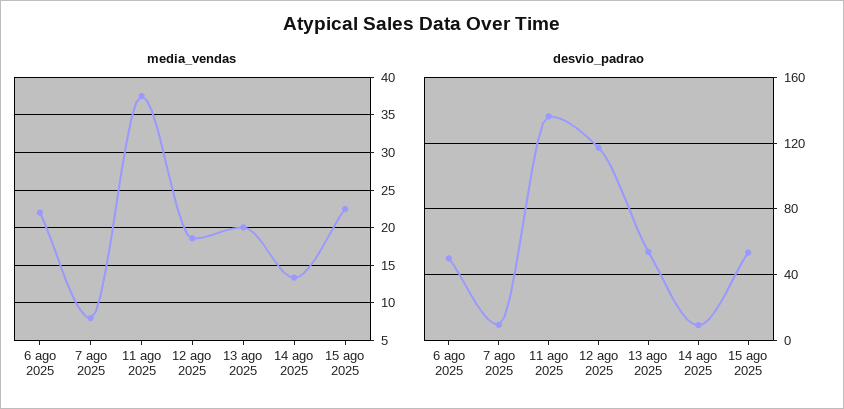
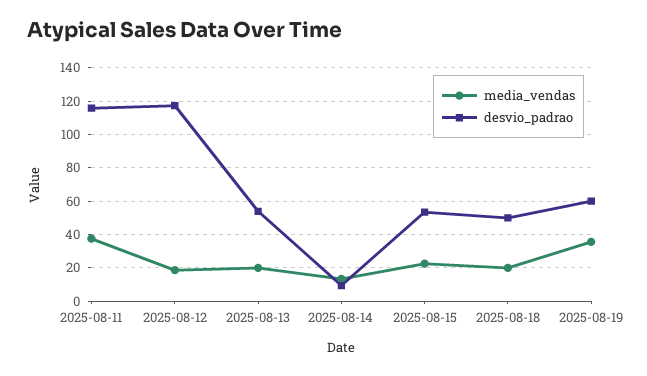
media_vendas, 6 ago 2025: 22 -> none
media_vendas, 7 ago 2025: 8 -> none
desvio_padrao, 6 ago 2025: 50 -> none
desvio_padrao, 7 ago 2025: 10 -> none
desvio_padrao, 11 ago 2025: 135 -> 115
media_vendas, 2025-08-18: none -> 20
desvio_padrao, 2025-08-18: none -> 50
media_vendas, 2025-08-19: none -> 35
desvio_padrao, 2025-08-19: none -> 60

